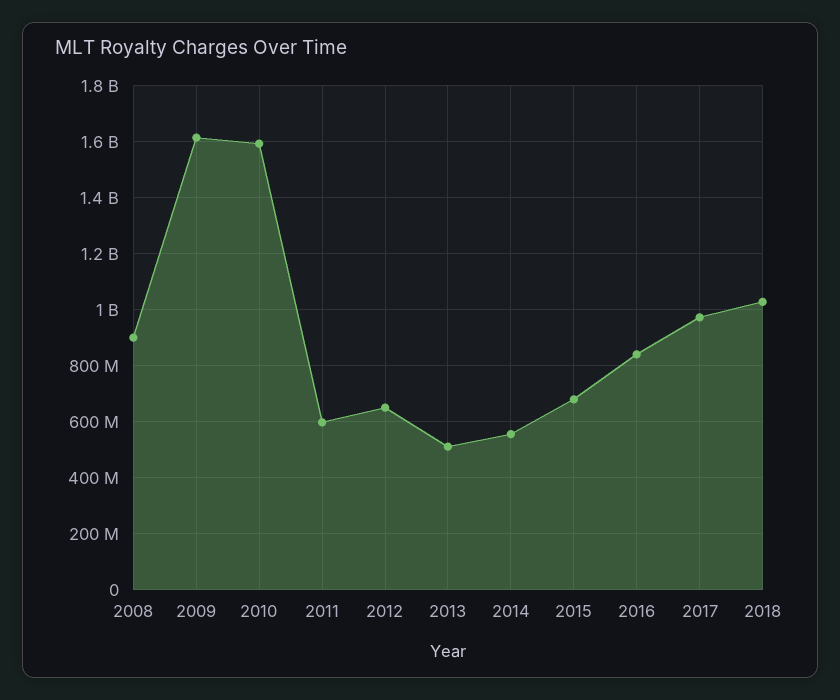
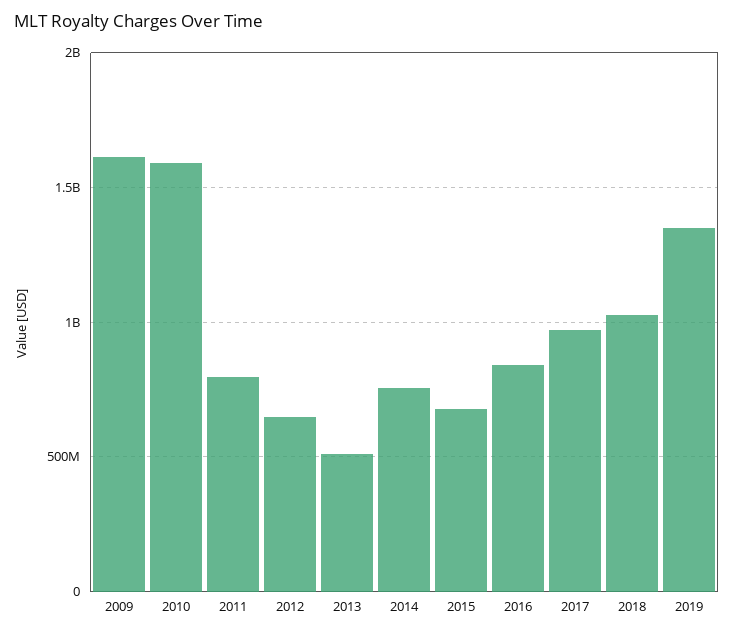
2008: 900000000 -> none
2011: 600000000 -> 800000000
2014: 550000000 -> 750000000
2019: none -> 1350000000

